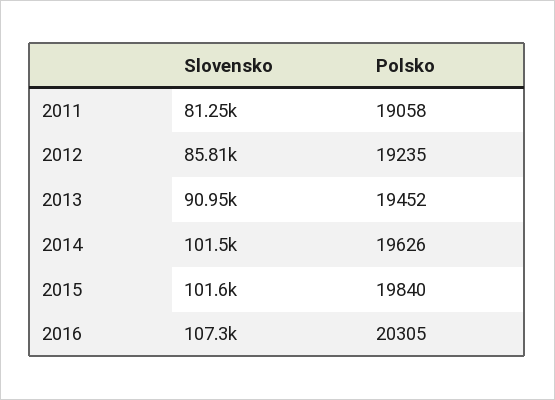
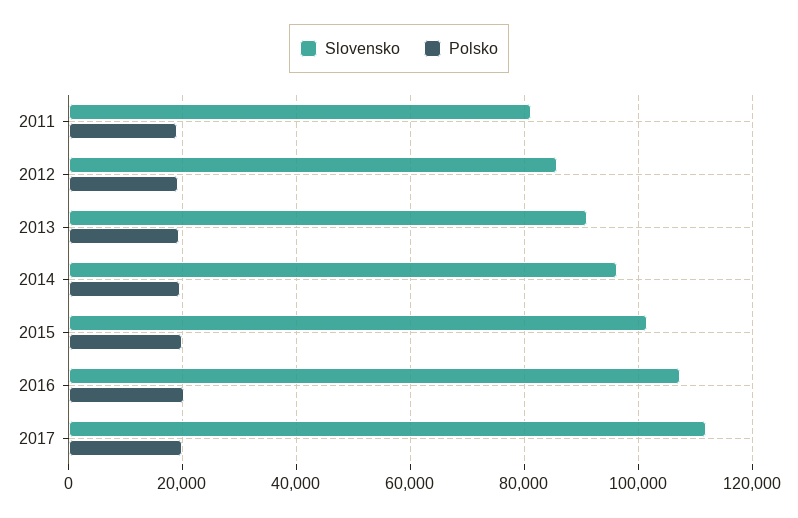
Slovensko, 2014: 101500 -> 96000
Slovensko, 2017: none -> 112000
Polsko, 2017: none -> 20000

